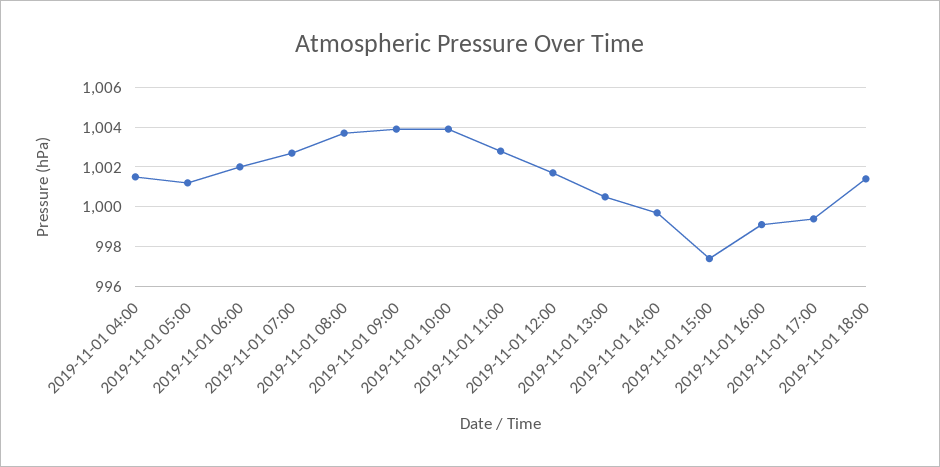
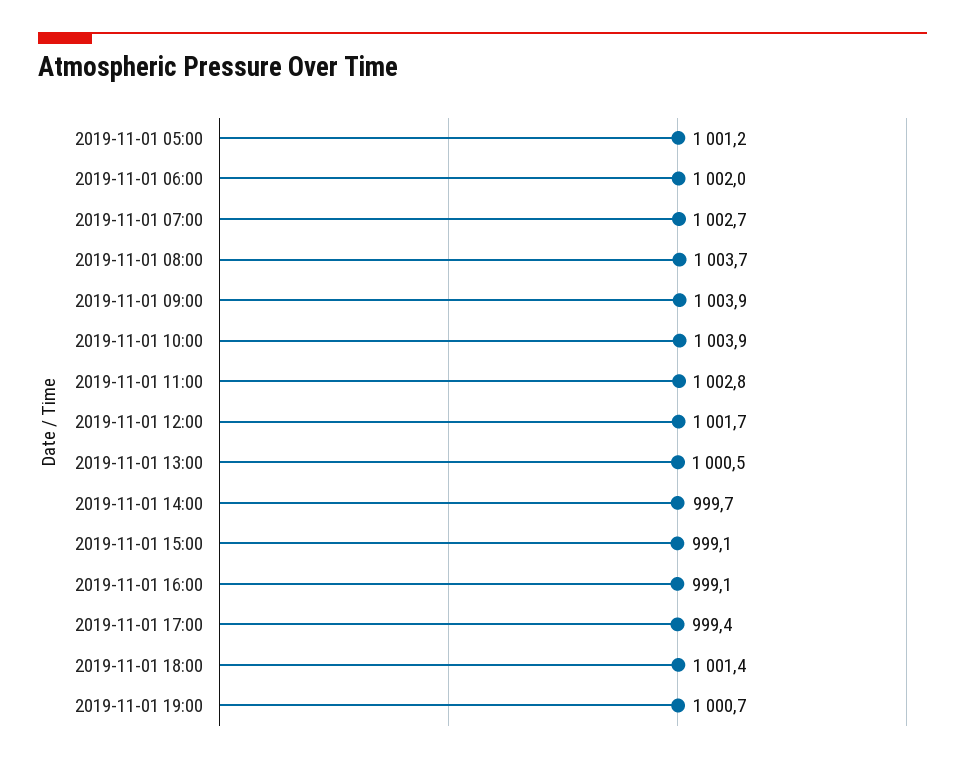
2019-11-01 04:00: 1001.5 -> none
2019-11-01 15:00: 997.5 -> 999.1
2019-11-01 19:00: none -> 1000.7

